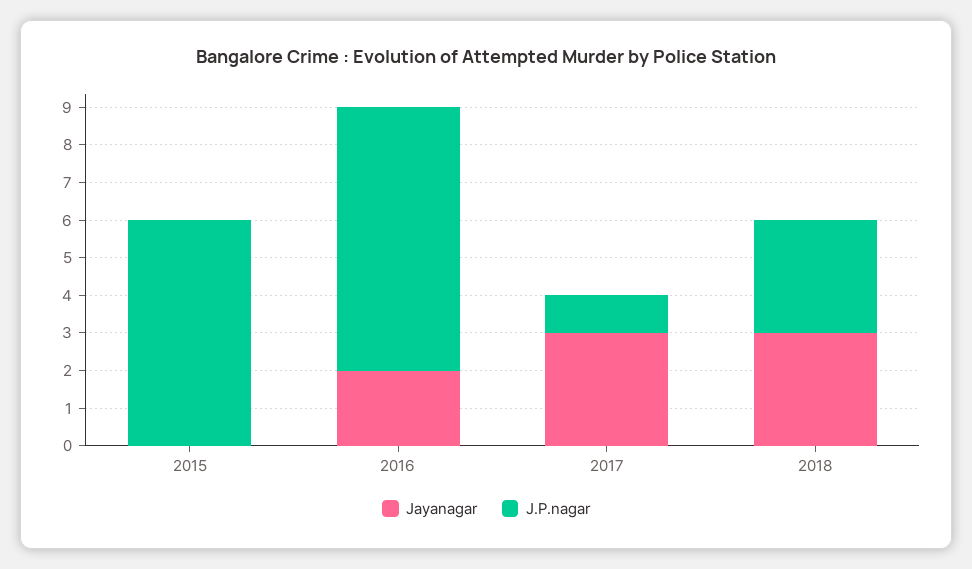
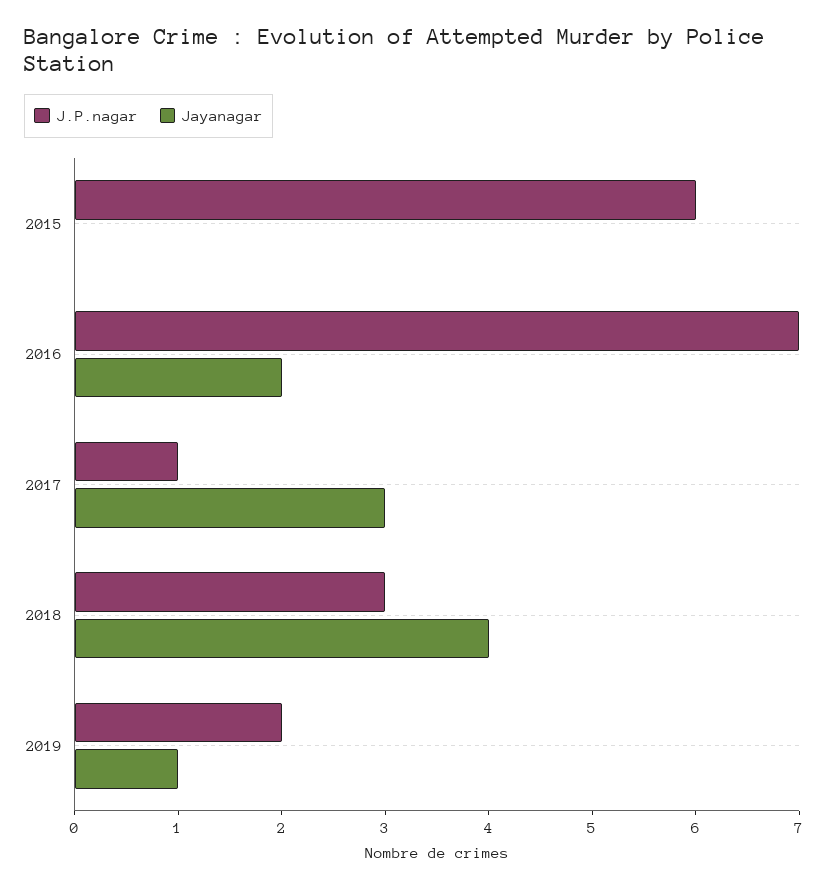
Jayanagar, 2018: 3 -> 4
J.P.nagar, 2019: none -> 2
Jayanagar, 2019: none -> 1

